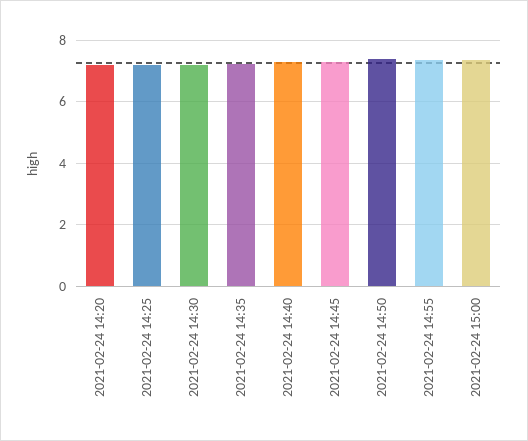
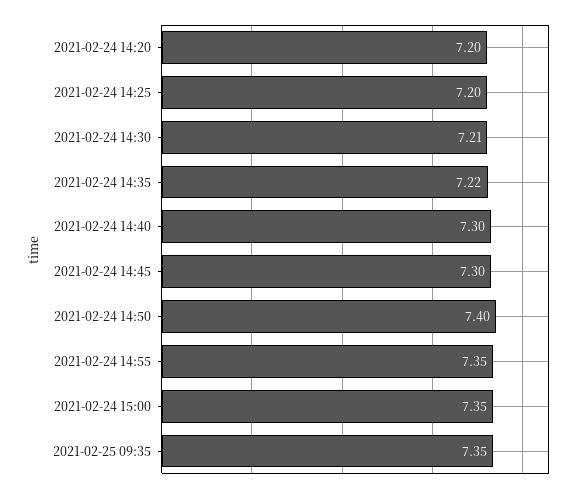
2021-02-25 09:35: none -> 7.35

